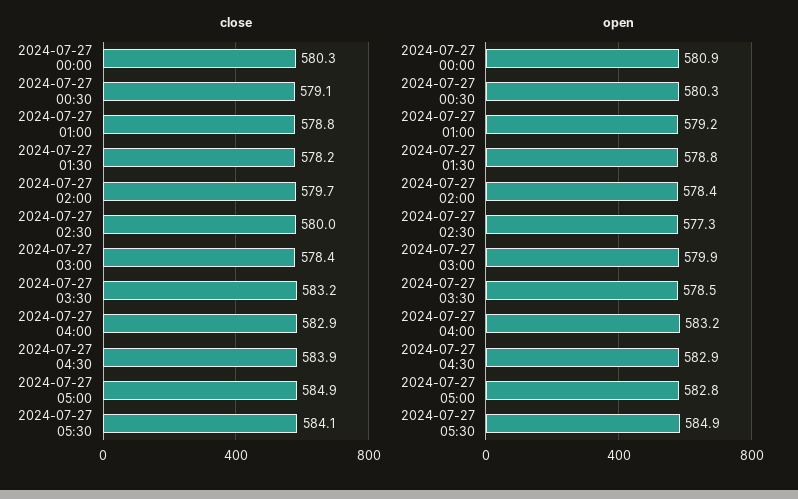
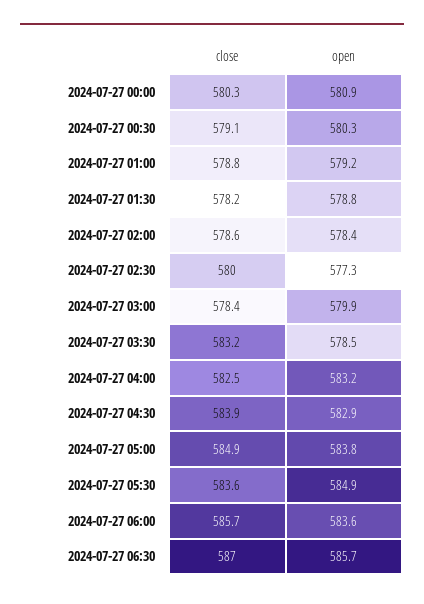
close, 2024-07-27 02:00: 579.7 -> 578.6
close, 2024-07-27 04:00: 582.9 -> 582.5
close, 2024-07-27 05:30: 584.1 -> 583.6
open, 2024-07-27 05:00: 582.8 -> 583.8
close, 2024-07-27 06:00: none -> 585.7
open, 2024-07-27 06:00: none -> 583.6
close, 2024-07-27 06:30: none -> 587
open, 2024-07-27 06:30: none -> 585.7

